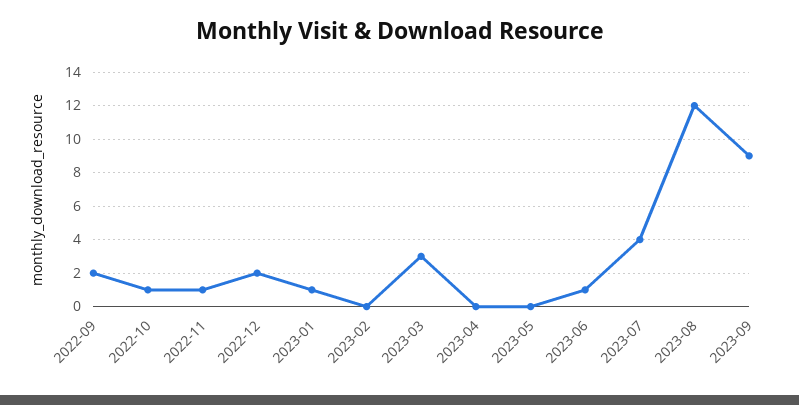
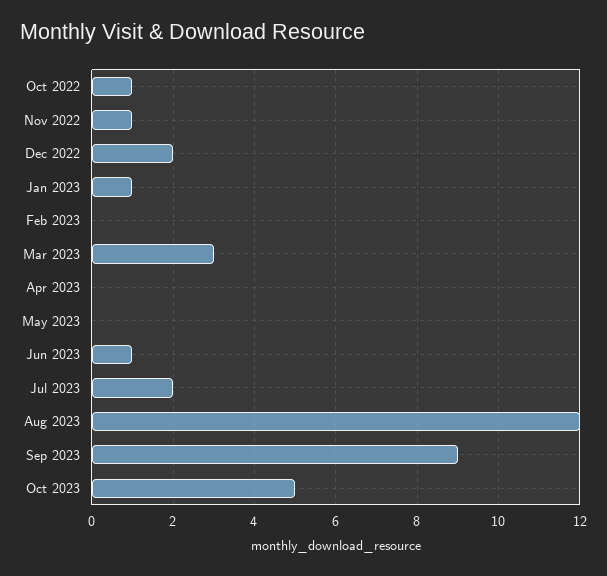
2022-09: 2 -> none
2023-07: 4 -> 2
Oct 2023: none -> 5

